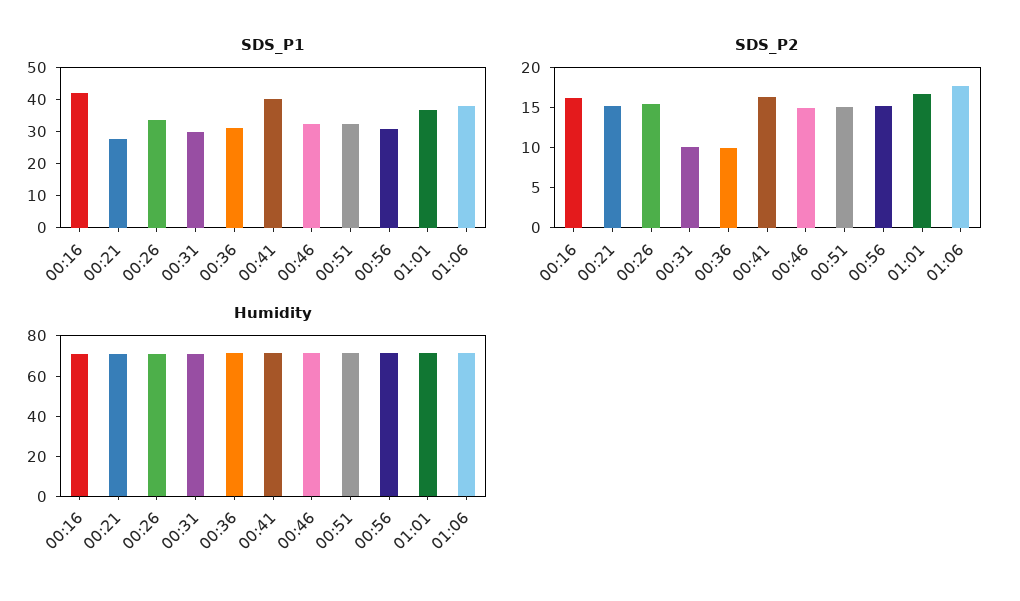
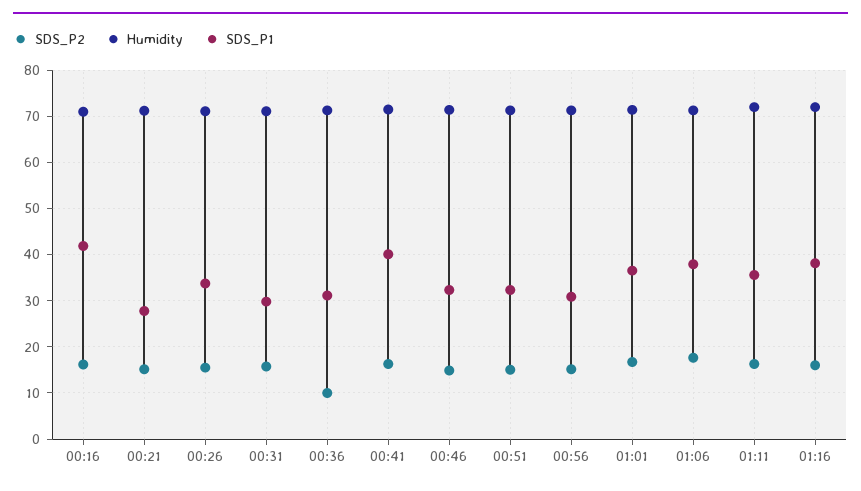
SDS_P2, 00:31: 10 -> 16
SDS_P2, 01:11: none -> 16
Humidity, 01:11: none -> 72
SDS_P1, 01:11: none -> 36
SDS_P2, 01:16: none -> 16
Humidity, 01:16: none -> 72
SDS_P1, 01:16: none -> 38

